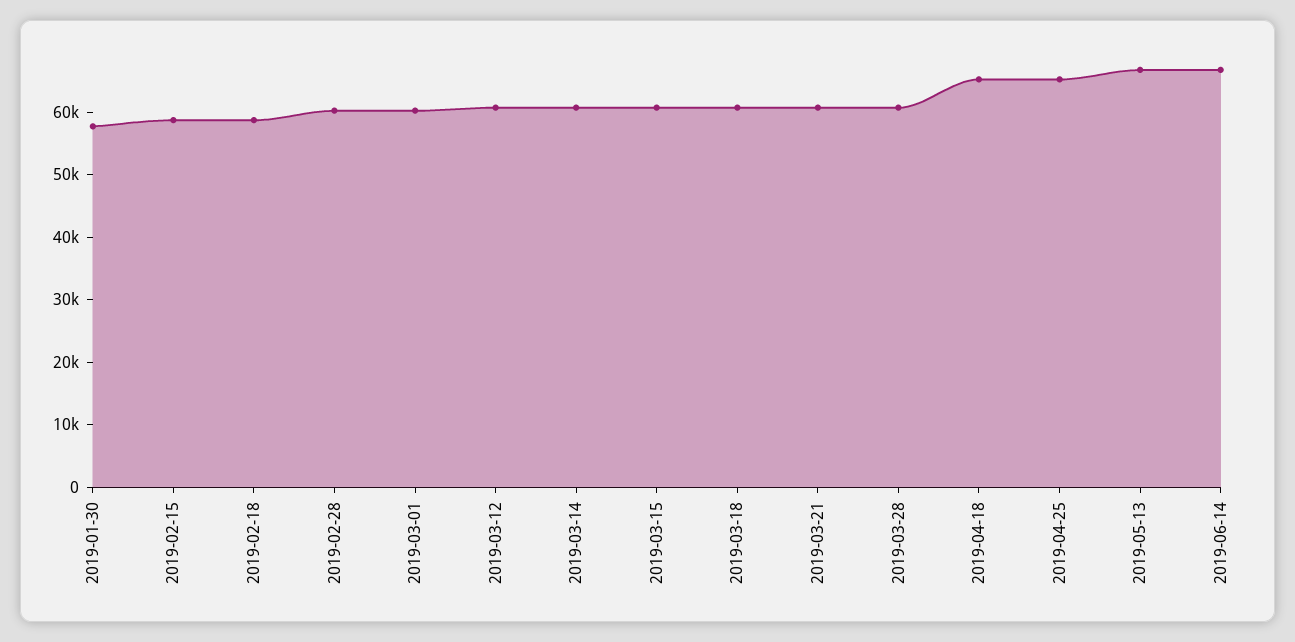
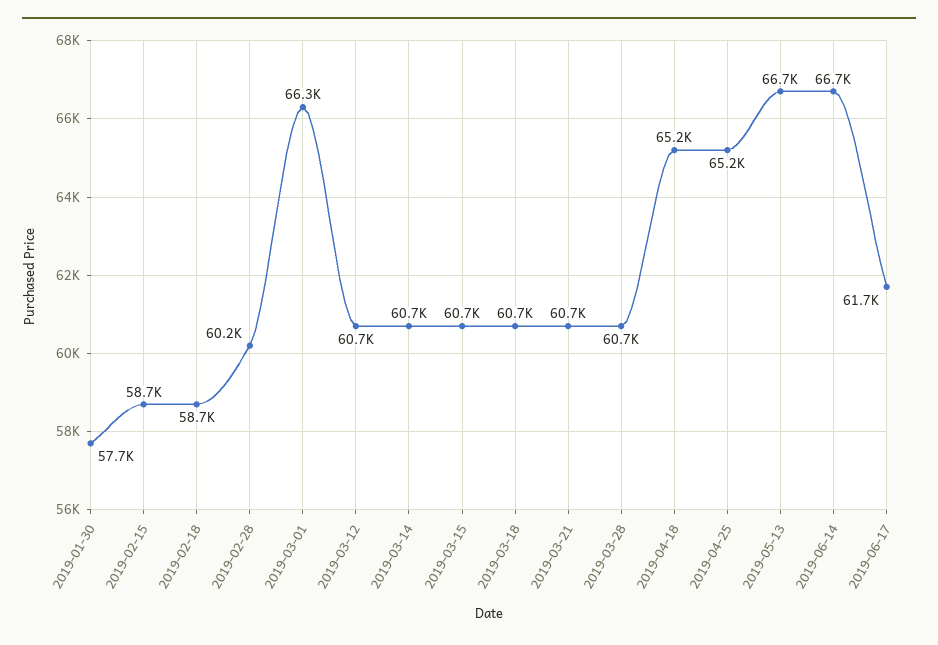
2019-03-01: 60000 -> 66300
2019-06-17: none -> 61700

